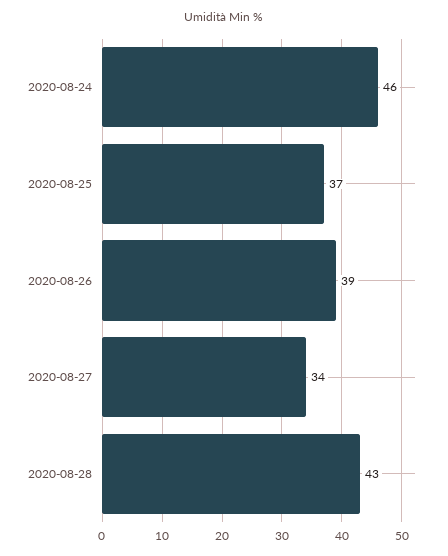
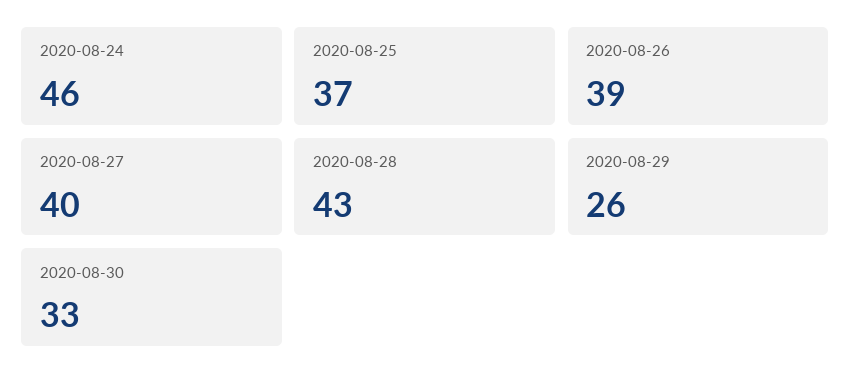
2020-08-27: 34 -> 40
2020-08-29: none -> 26
2020-08-30: none -> 33

